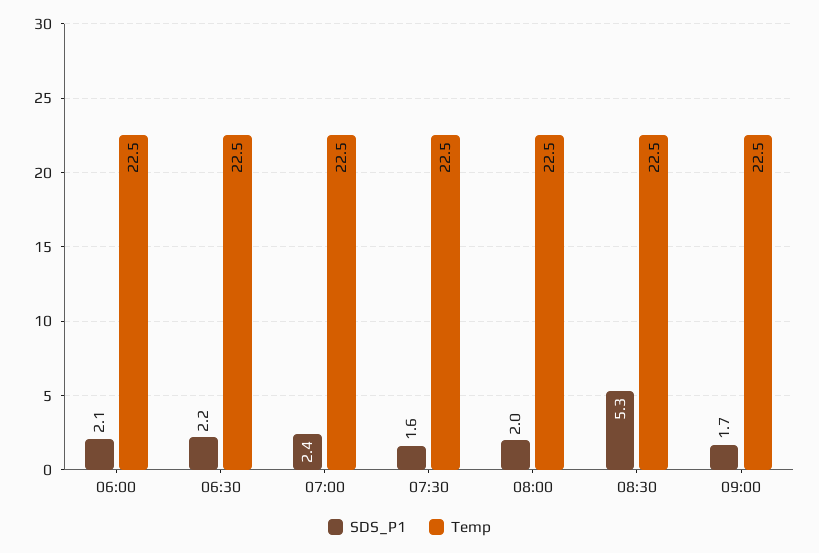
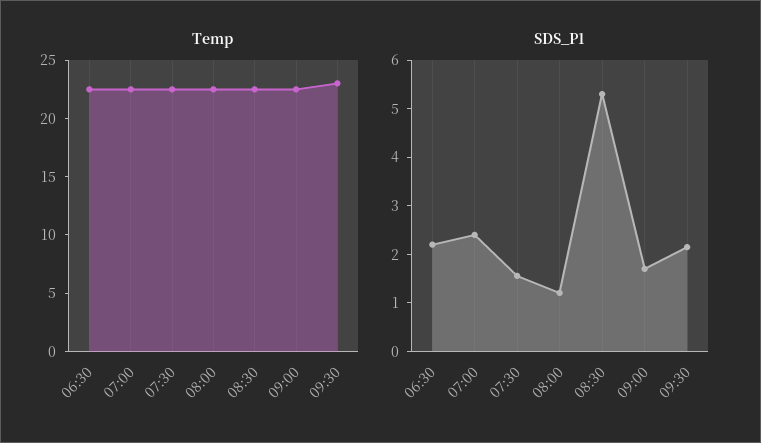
SDS_P1, 06:00: 2.1 -> none
Temp, 06:00: 22.5 -> none
SDS_P1, 08:00: 2 -> 1.2
Temp, 09:30: none -> 23
SDS_P1, 09:30: none -> 2.2

